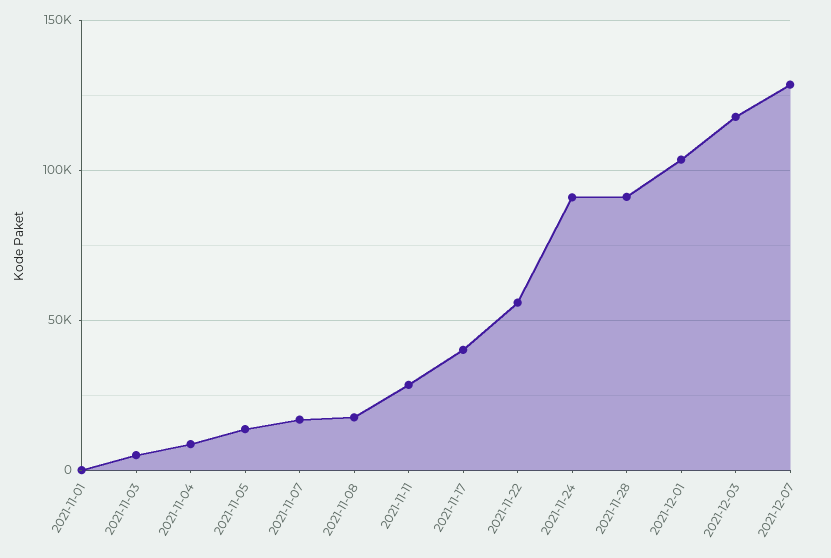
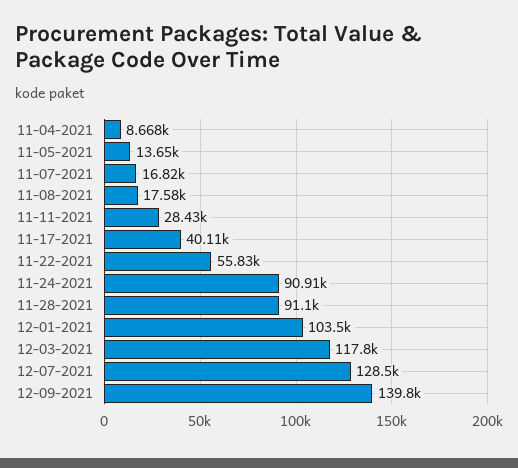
2021-11-01: 0 -> none
2021-11-03: 5000 -> none
12-09-2021: none -> 139800

